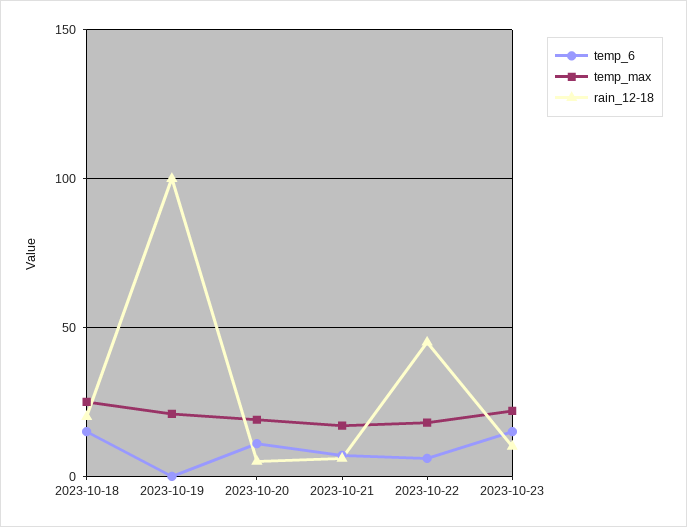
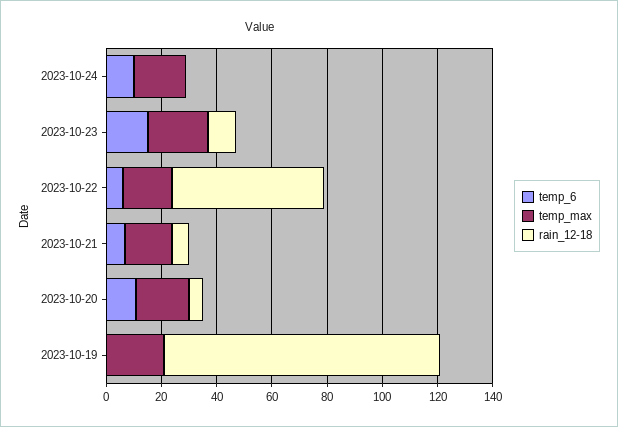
temp_6, 2023-10-18: 15 -> none
temp_max, 2023-10-18: 25 -> none
rain_12-18, 2023-10-18: 20 -> none
rain_12-18, 2023-10-22: 45 -> 55
temp_6, 2023-10-24: none -> 10
temp_max, 2023-10-24: none -> 20
rain_12-18, 2023-10-24: none -> 0

